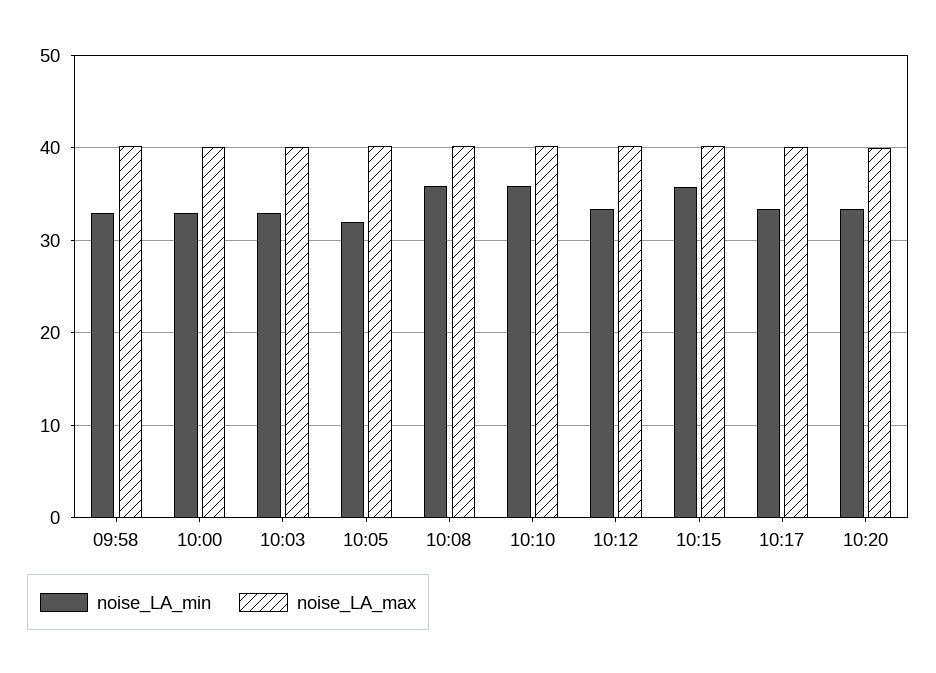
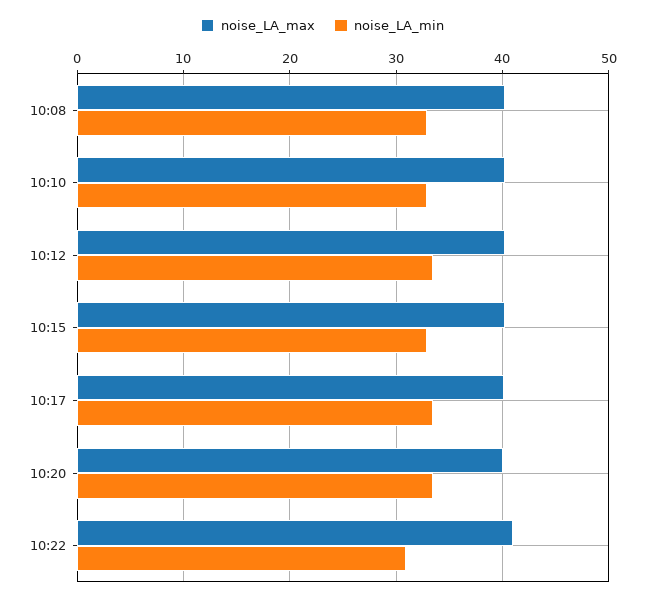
noise_LA_min, 09:58: 33 -> none
noise_LA_max, 09:58: 40 -> none
noise_LA_min, 10:00: 33 -> none
noise_LA_max, 10:00: 40 -> none
noise_LA_min, 10:03: 33 -> none
noise_LA_max, 10:03: 40 -> none
noise_LA_min, 10:05: 32 -> none
noise_LA_max, 10:05: 40 -> none
noise_LA_min, 10:08: 36 -> 33
noise_LA_min, 10:10: 36 -> 33
noise_LA_min, 10:15: 36 -> 33
noise_LA_max, 10:22: none -> 41
noise_LA_min, 10:22: none -> 31

